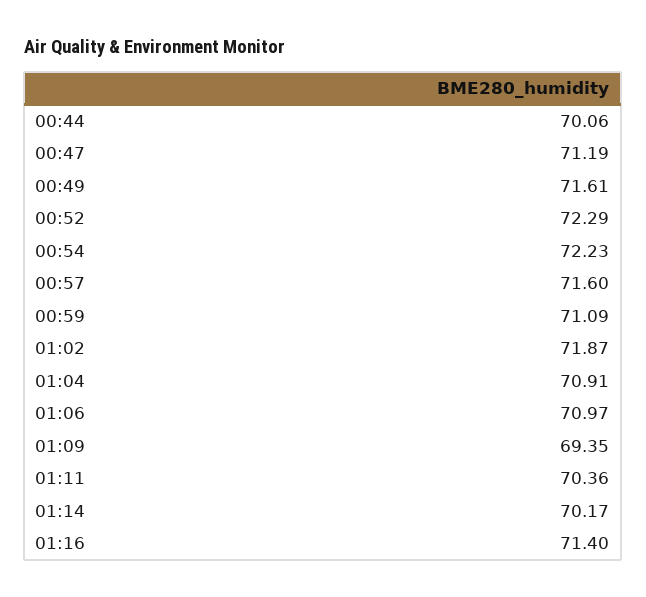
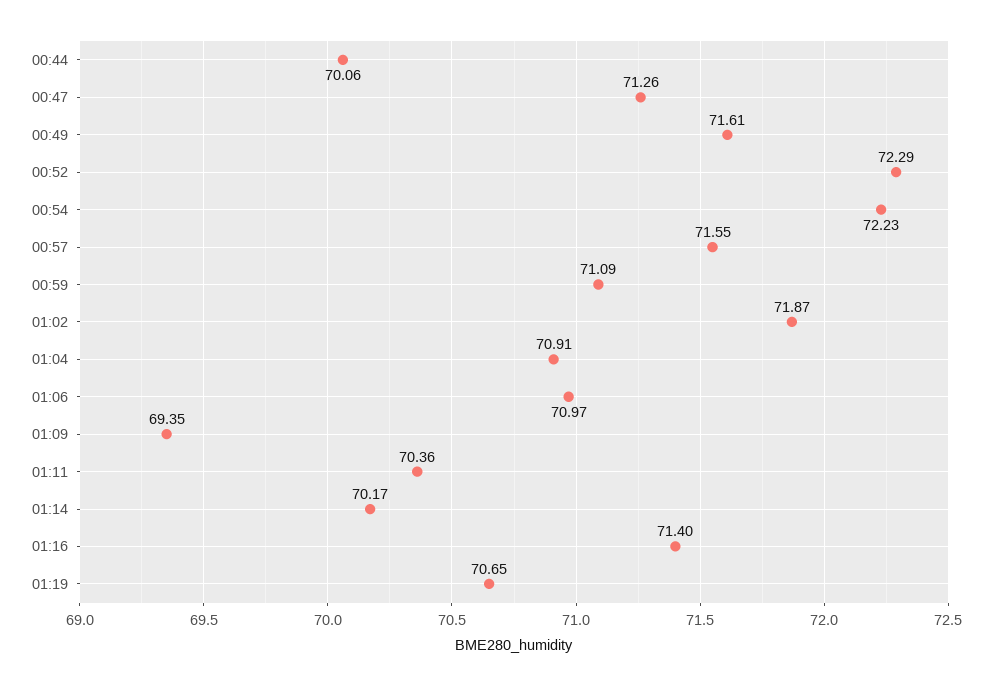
00:47: 71.19 -> 71.26
00:57: 71.6 -> 71.55
01:19: none -> 70.65

